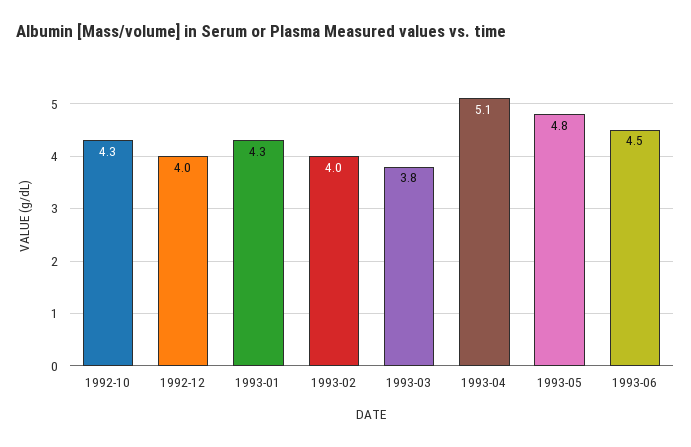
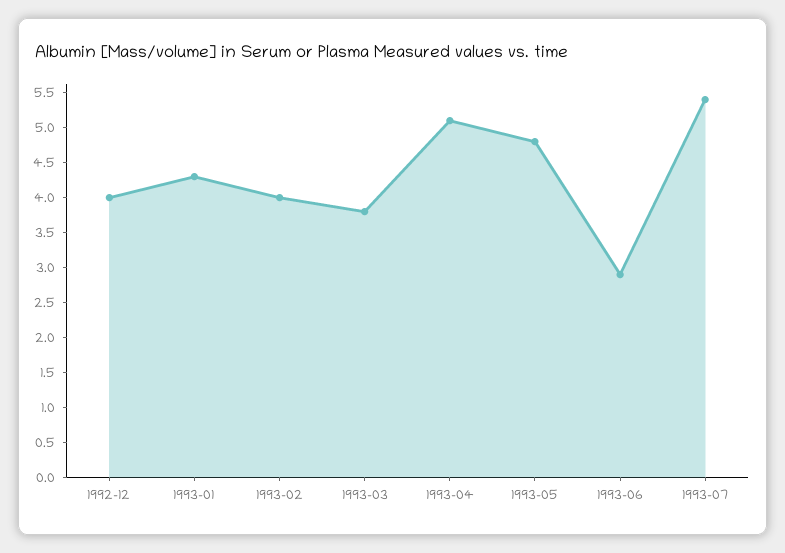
1992-10: 4.3 -> none
1993-06: 4.5 -> 3
1993-07: none -> 5.5

